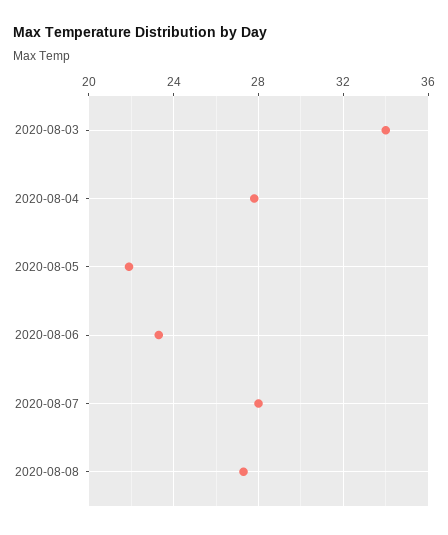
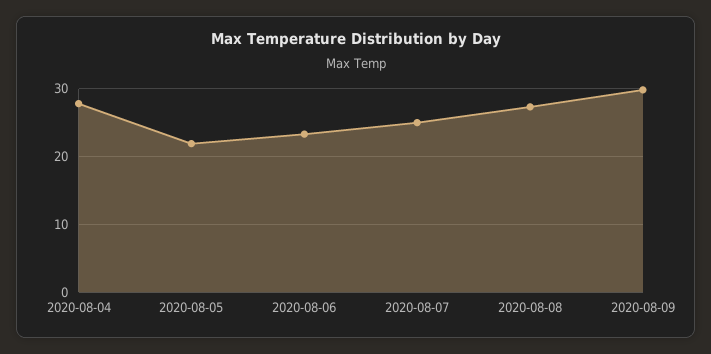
2020-08-03: 34 -> none
2020-08-07: 28 -> 25
2020-08-09: none -> 30

